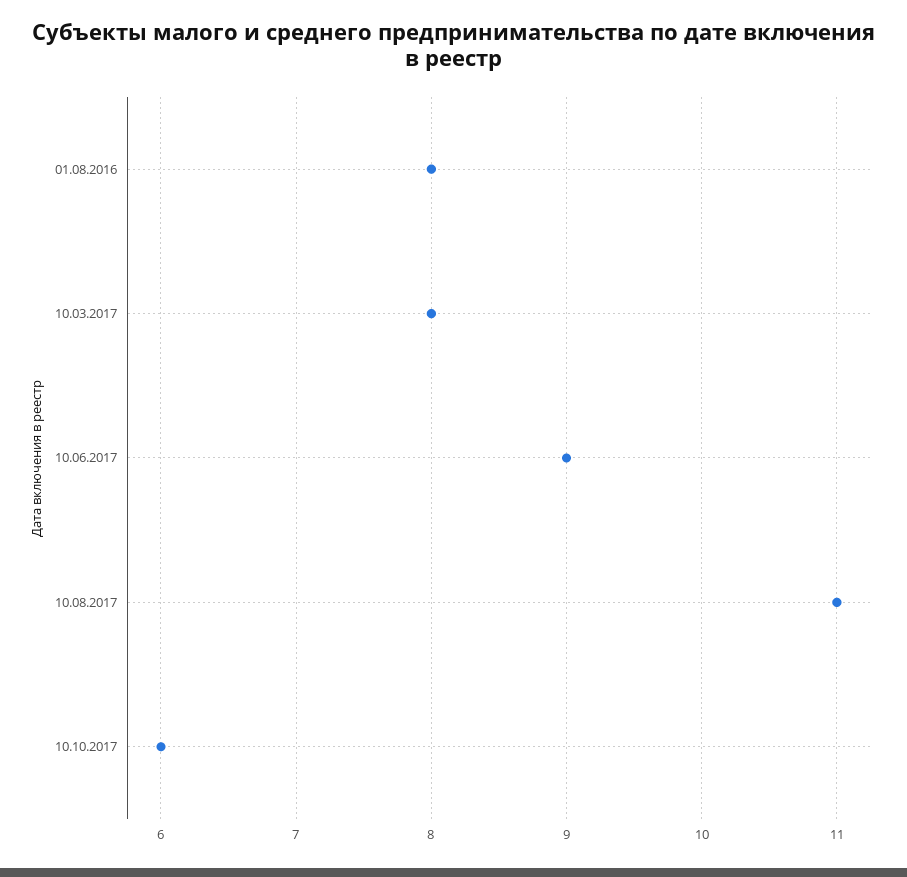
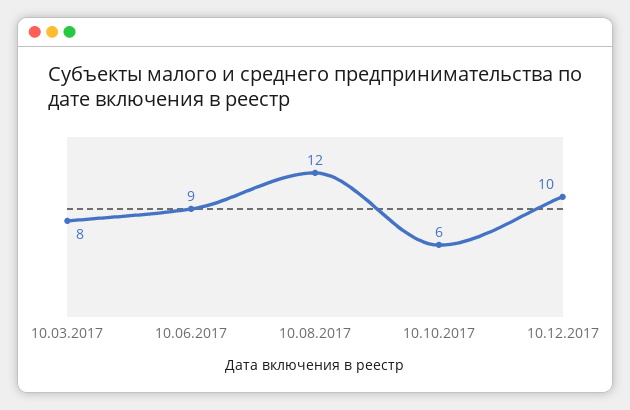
01.08.2016: 8 -> none
10.08.2017: 11 -> 12
10.12.2017: none -> 10

